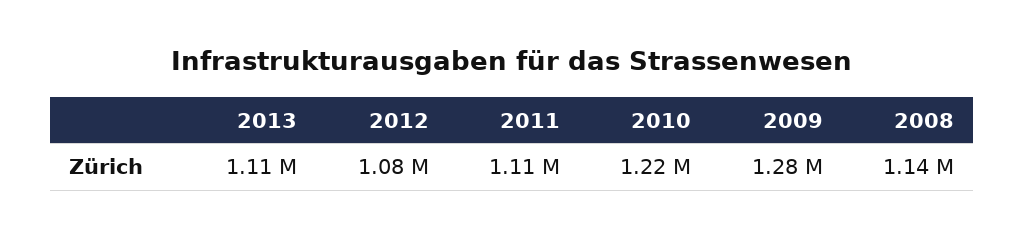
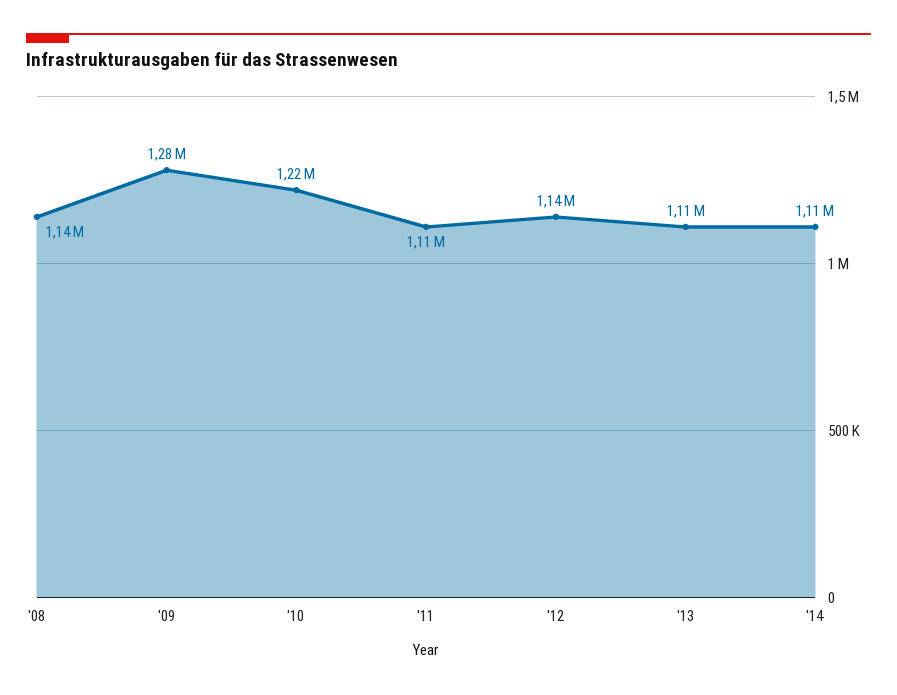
2012: 1080000 -> 1140000
'14: none -> 1110000

